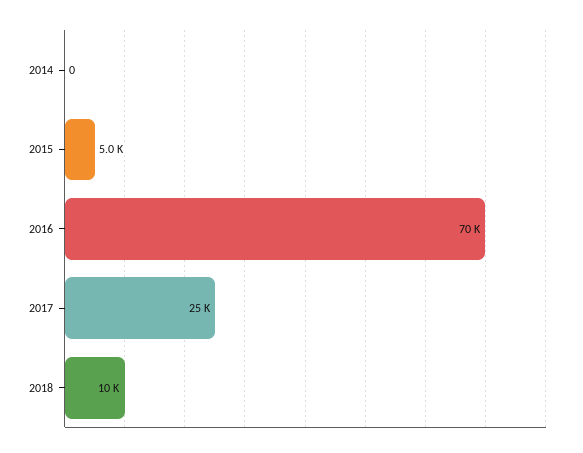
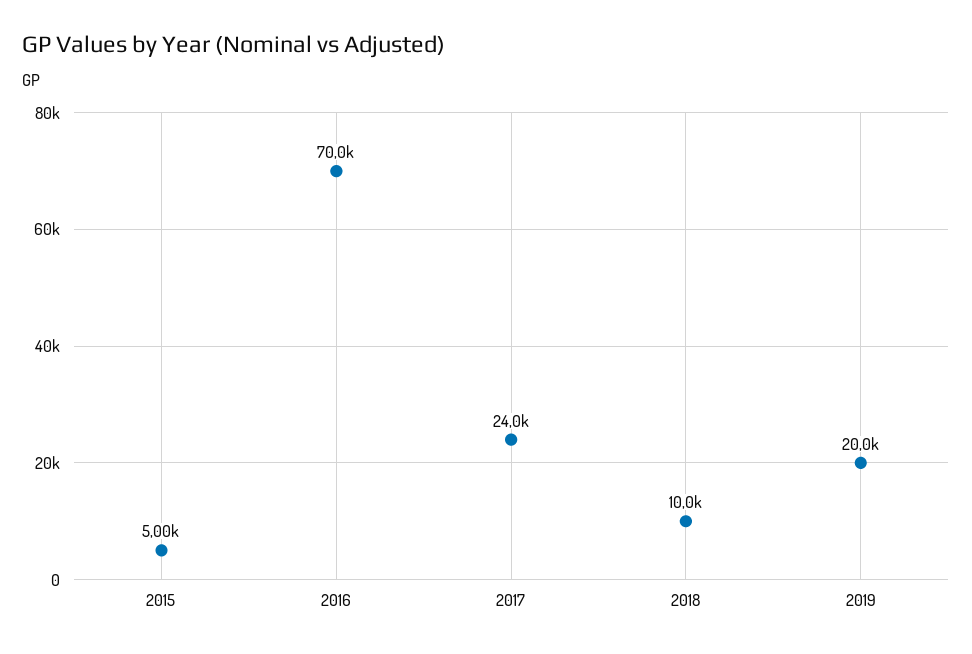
2014: 0 -> none
2017: 25000 -> 24000
2019: none -> 20000

